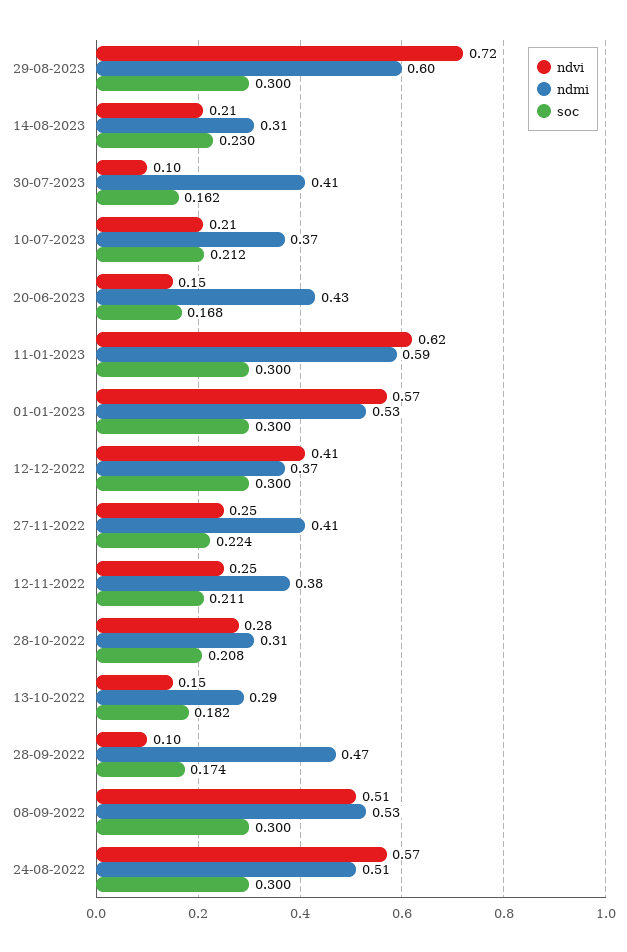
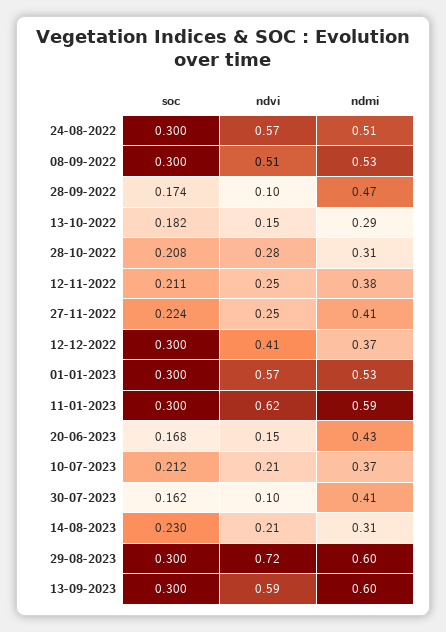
soc, 13-09-2023: none -> 0.3
ndvi, 13-09-2023: none -> 0.59
ndmi, 13-09-2023: none -> 0.6

